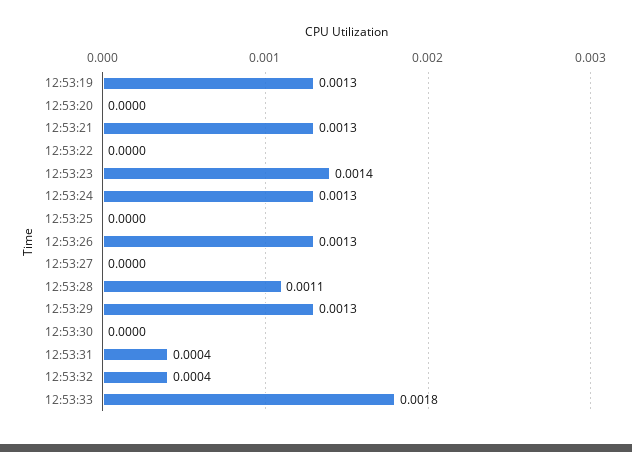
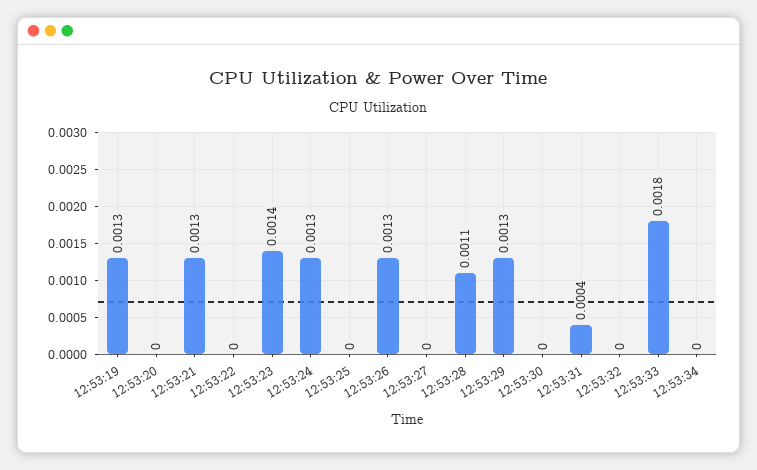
12:53:32: 0.0004 -> 0
12:53:34: none -> 0

